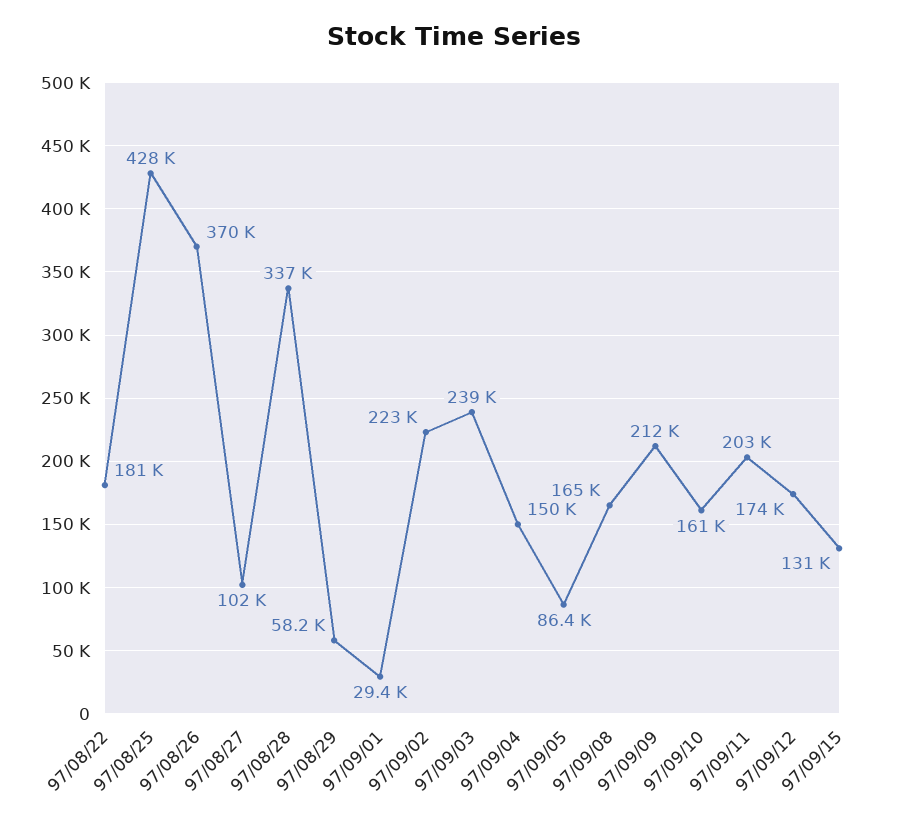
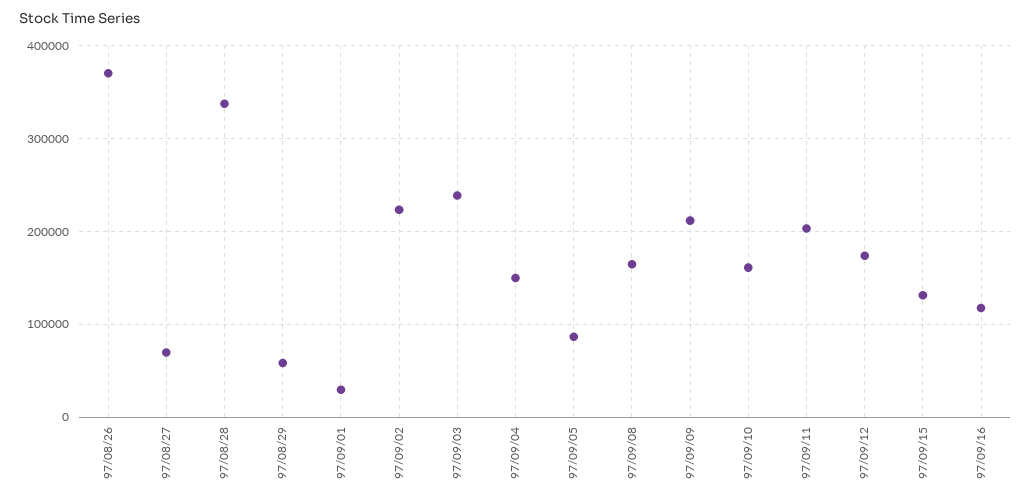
97/08/22: 181000 -> none
97/08/25: 428000 -> none
97/08/27: 102000 -> 70000
97/09/16: none -> 120000

